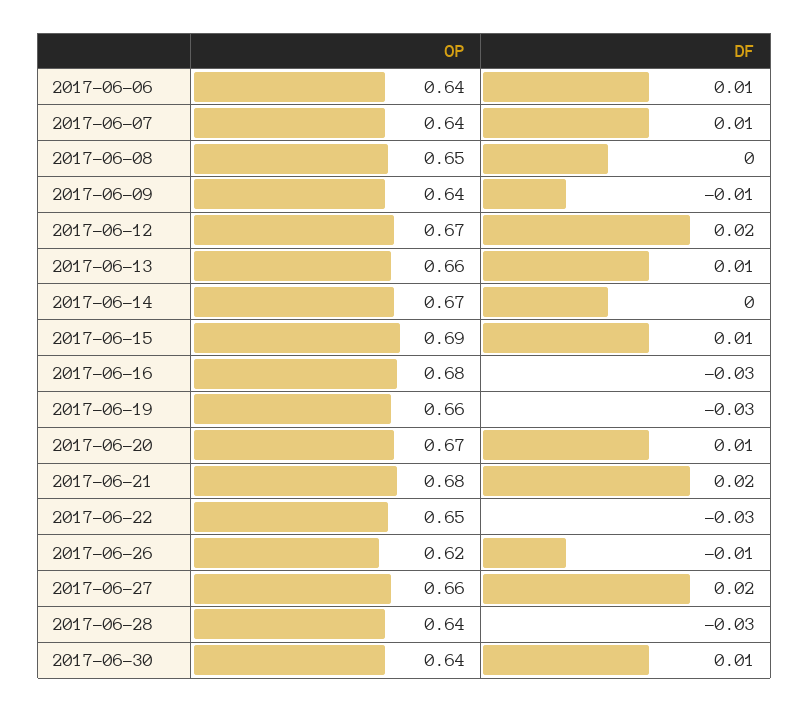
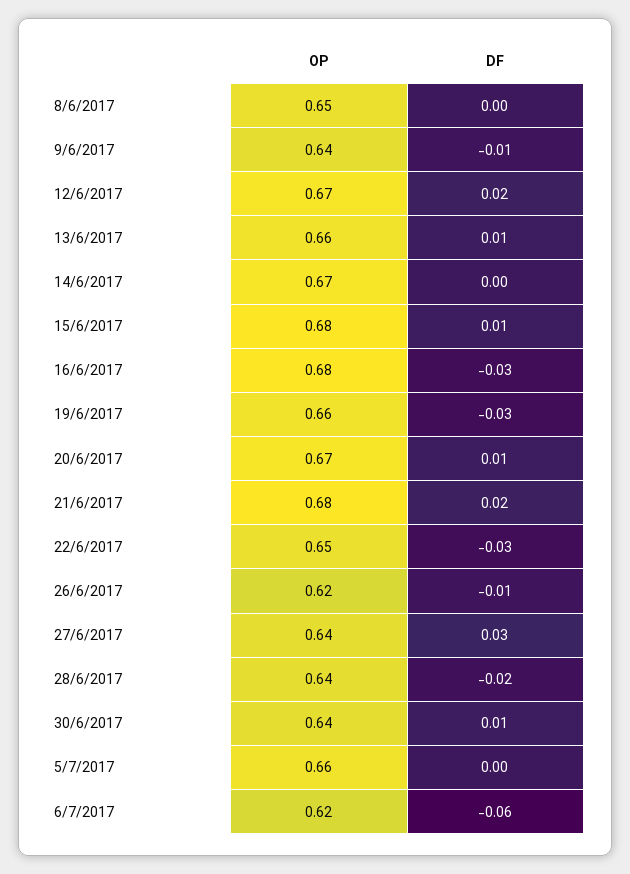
OP, 2017-06-06: 0.64 -> none
DF, 2017-06-06: 0.01 -> none
OP, 2017-06-07: 0.64 -> none
DF, 2017-06-07: 0.01 -> none
OP, 2017-06-15: 0.69 -> 0.68
OP, 2017-06-27: 0.66 -> 0.64
DF, 2017-06-27: 0.02 -> 0.03
DF, 2017-06-28: -0.03 -> -0.02
OP, 5/7/2017: none -> 0.66
DF, 5/7/2017: none -> 0
OP, 6/7/2017: none -> 0.62
DF, 6/7/2017: none -> -0.06

